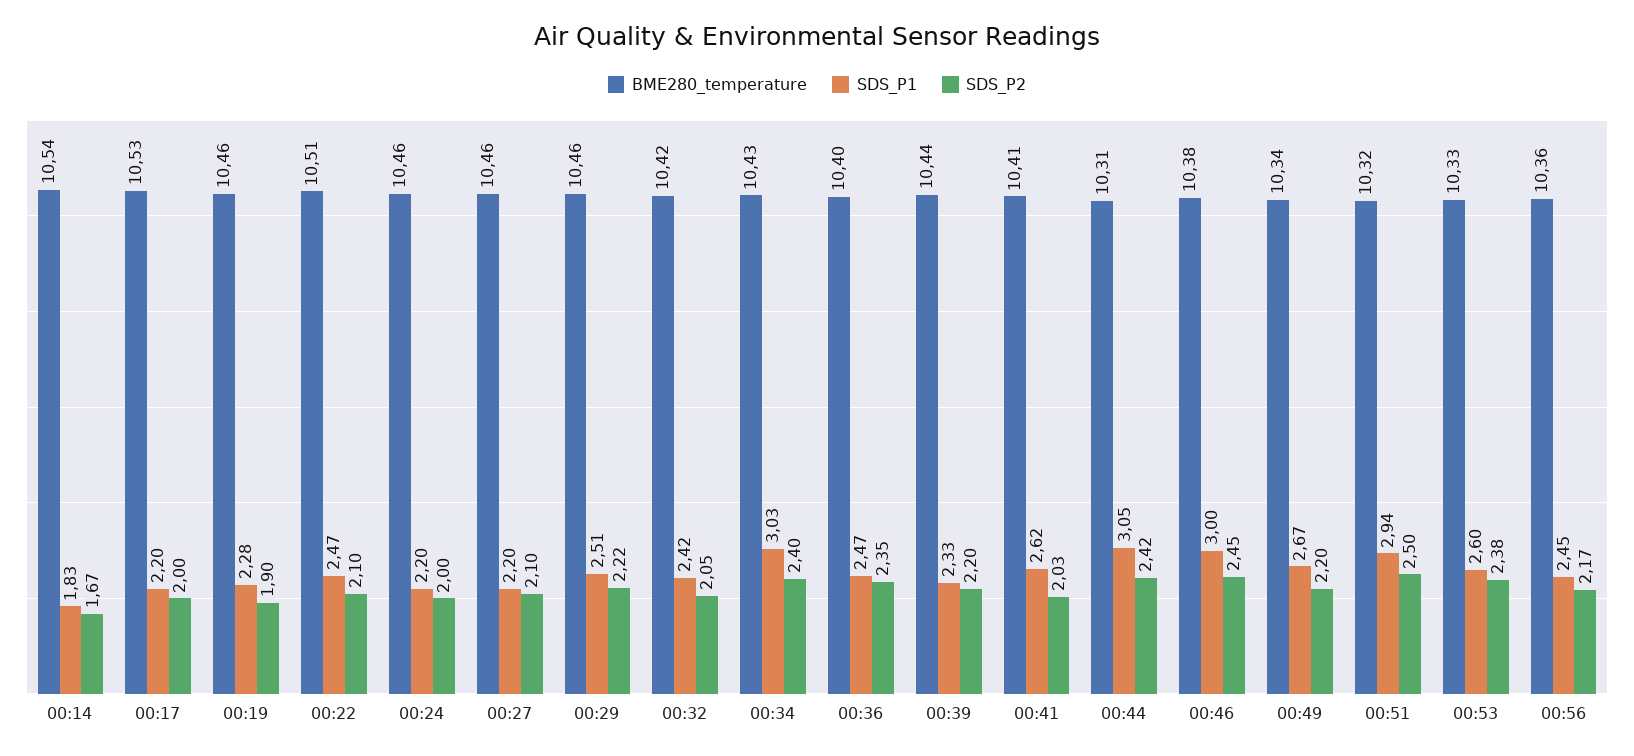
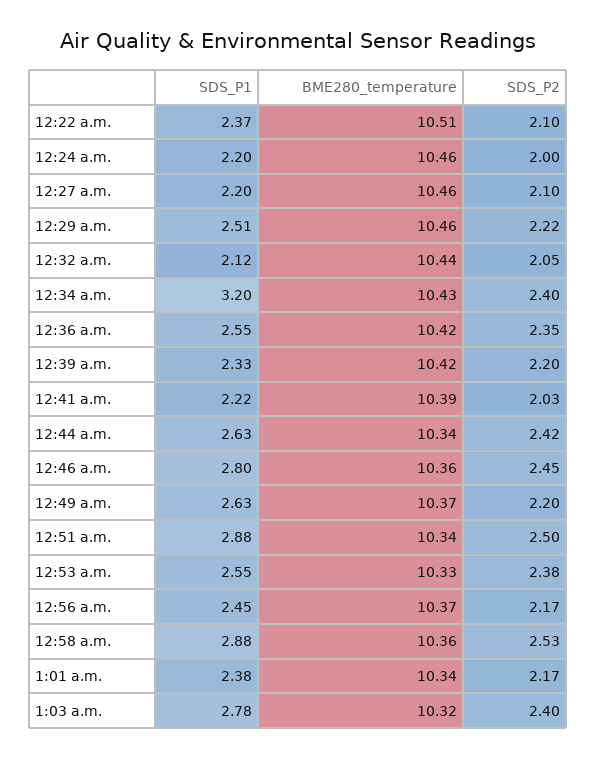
BME280_temperature, 00:14: 10.54 -> none
SDS_P1, 00:14: 1.83 -> none
SDS_P2, 00:14: 1.67 -> none
BME280_temperature, 00:17: 10.53 -> none
SDS_P1, 00:17: 2.2 -> none
SDS_P2, 00:17: 2 -> none
BME280_temperature, 00:19: 10.46 -> none
SDS_P1, 00:19: 2.28 -> none
SDS_P2, 00:19: 1.9 -> none
SDS_P1, 00:22: 2.47 -> 2.37
BME280_temperature, 00:32: 10.42 -> 10.44
SDS_P1, 00:32: 2.42 -> 2.12
SDS_P1, 00:34: 3.03 -> 3.2
BME280_temperature, 00:36: 10.4 -> 10.42
SDS_P1, 00:36: 2.47 -> 2.55
BME280_temperature, 00:39: 10.44 -> 10.42
BME280_temperature, 00:41: 10.41 -> 10.39
SDS_P1, 00:41: 2.62 -> 2.22
BME280_temperature, 00:44: 10.31 -> 10.34
SDS_P1, 00:44: 3.05 -> 2.63
BME280_temperature, 00:46: 10.38 -> 10.36
SDS_P1, 00:46: 3 -> 2.8
BME280_temperature, 00:49: 10.34 -> 10.37
SDS_P1, 00:49: 2.67 -> 2.63
BME280_temperature, 00:51: 10.32 -> 10.34
SDS_P1, 00:51: 2.94 -> 2.88
SDS_P1, 00:53: 2.6 -> 2.55
BME280_temperature, 00:56: 10.36 -> 10.37
SDS_P1, 12:58 a.m.: none -> 2.88
BME280_temperature, 12:58 a.m.: none -> 10.36
SDS_P2, 12:58 a.m.: none -> 2.53
SDS_P1, 1:01 a.m.: none -> 2.38
BME280_temperature, 1:01 a.m.: none -> 10.34
SDS_P2, 1:01 a.m.: none -> 2.17
SDS_P1, 1:03 a.m.: none -> 2.78
BME280_temperature, 1:03 a.m.: none -> 10.32
SDS_P2, 1:03 a.m.: none -> 2.4

